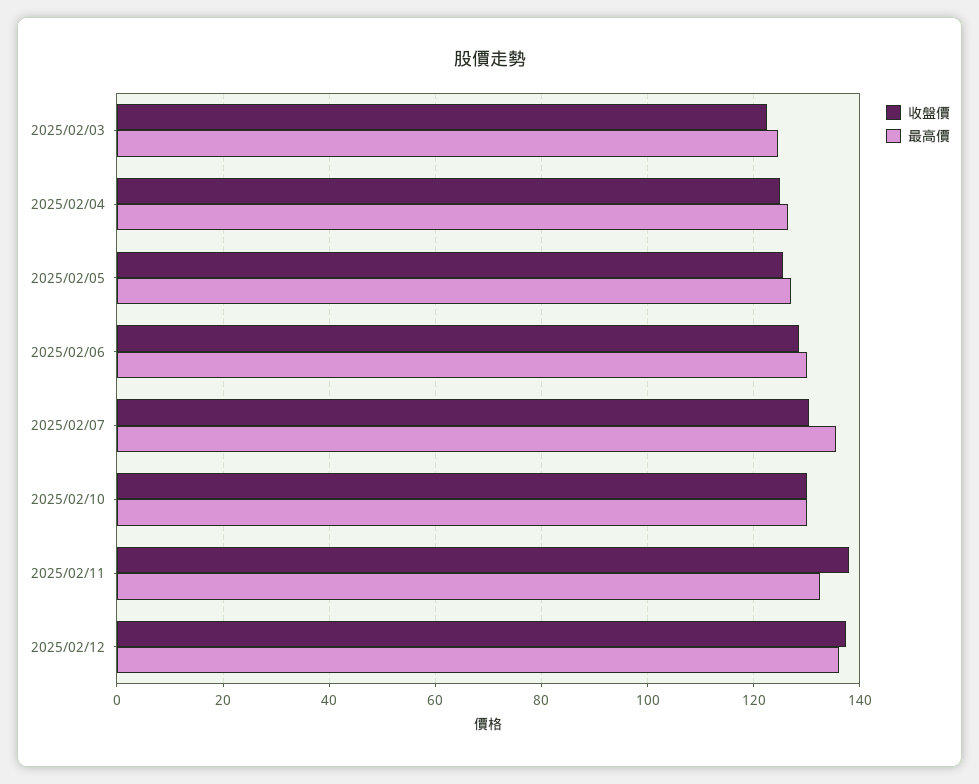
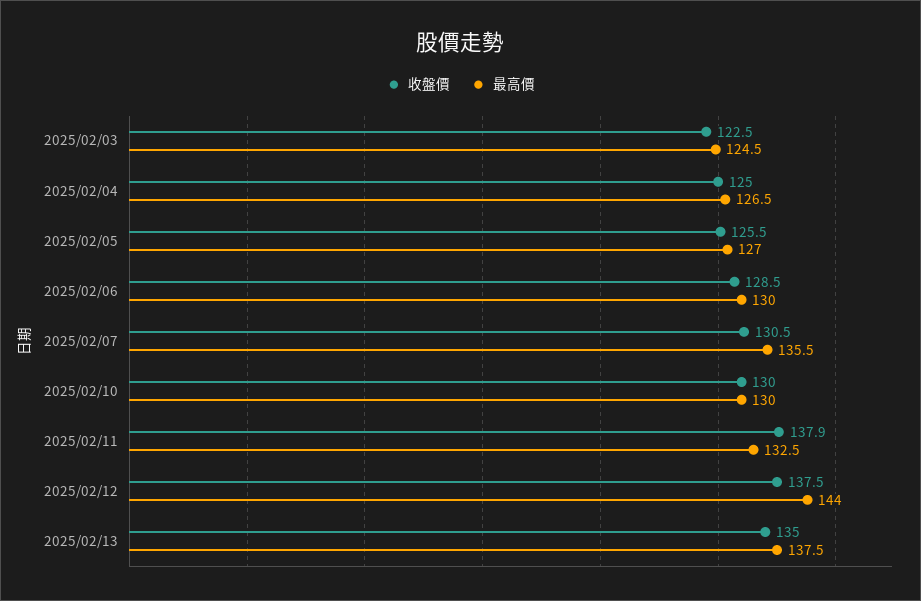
最高價, 2025/02/12: 136 -> 144
收盤價, 2025/02/13: none -> 135
最高價, 2025/02/13: none -> 137.5

